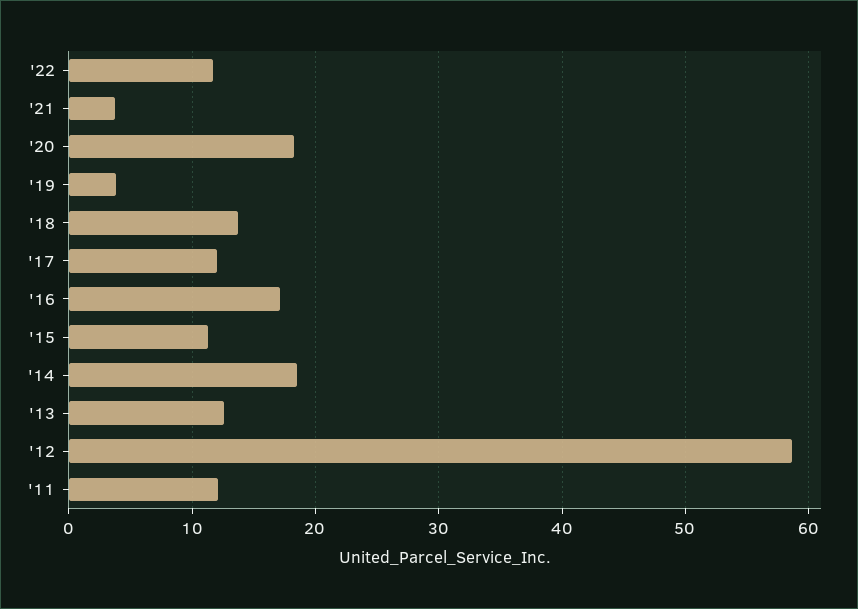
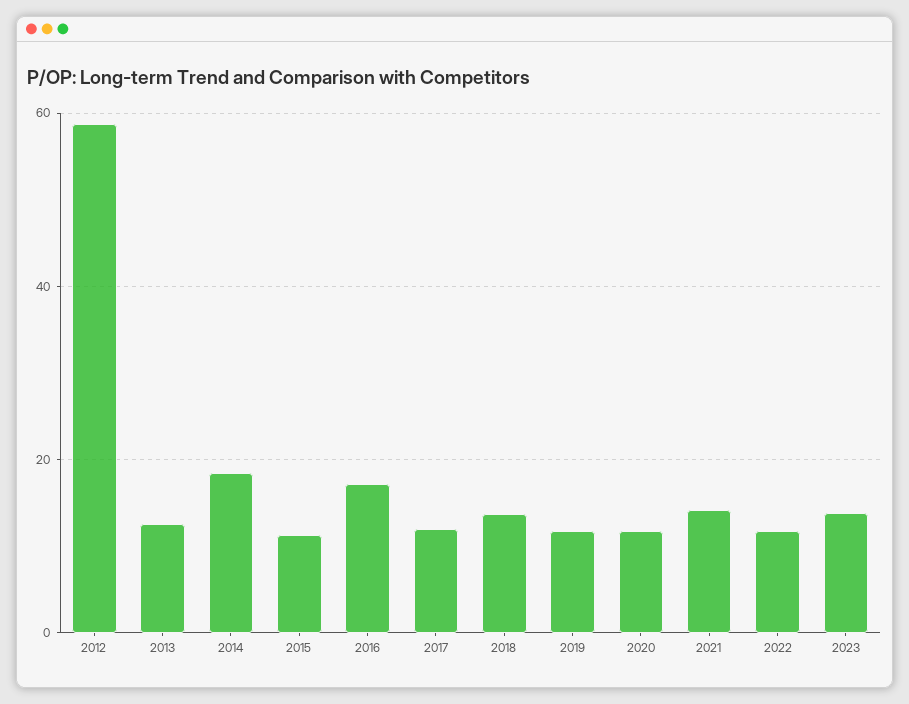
'21: 4 -> 14
'20: 18 -> 12
'19: 4 -> 12
'11: 12 -> none
2023: none -> 14

